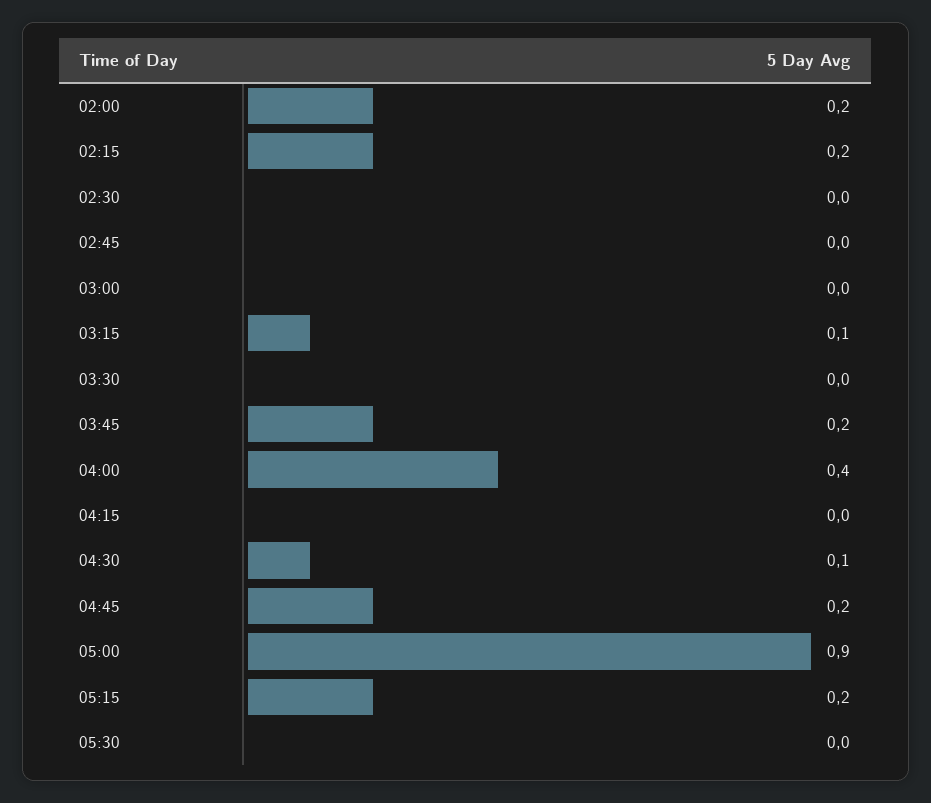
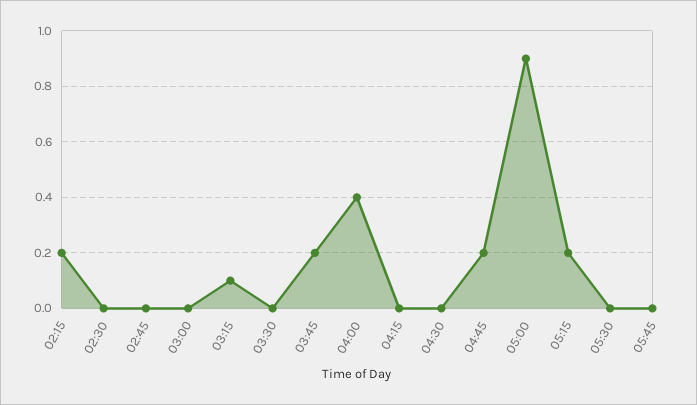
02:00: 0.2 -> none
04:30: 0.1 -> 0
05:45: none -> 0

